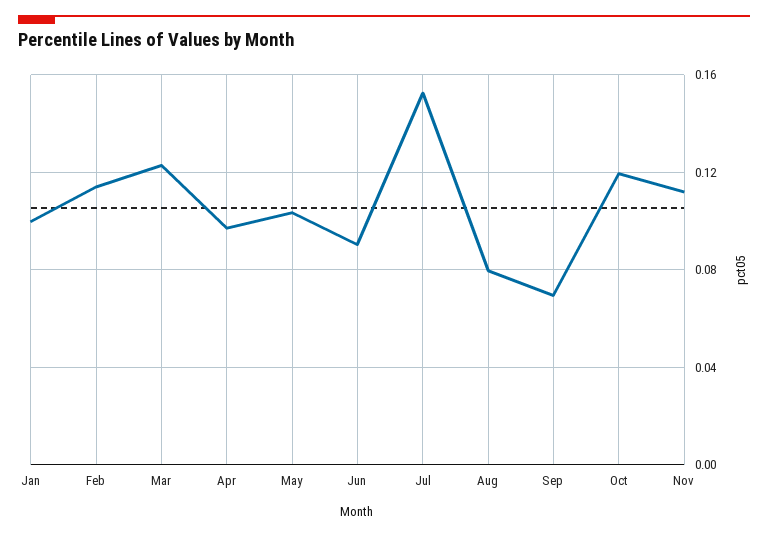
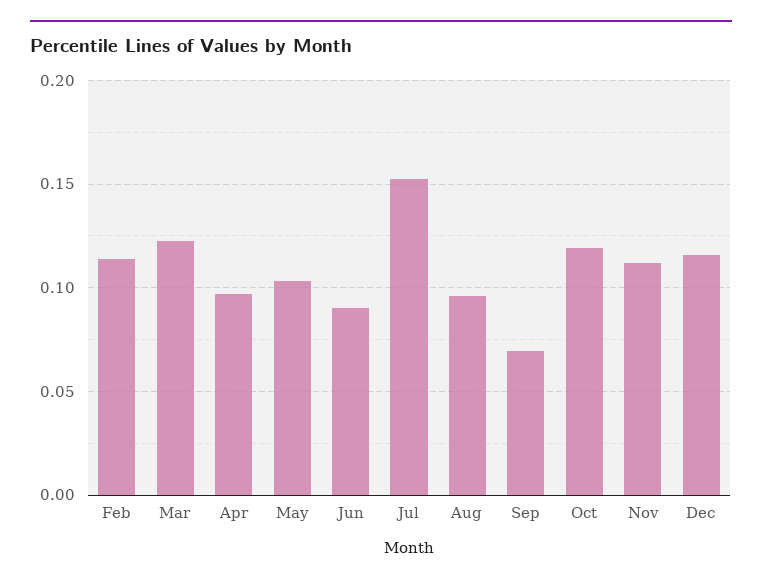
Jan: 0.1 -> none
Aug: 0.08 -> 0.095
Dec: none -> 0.115

